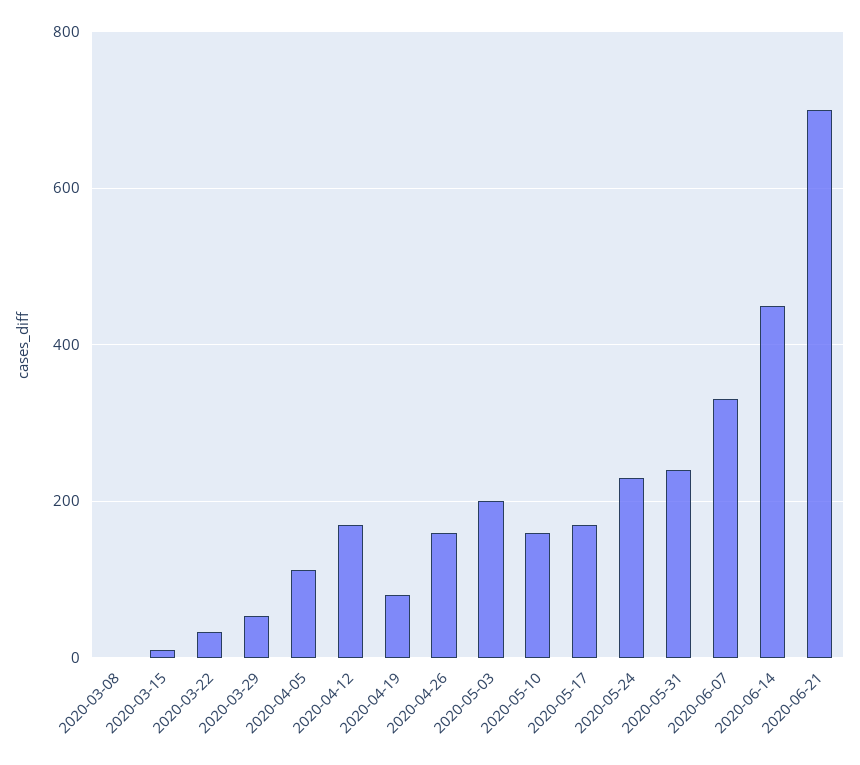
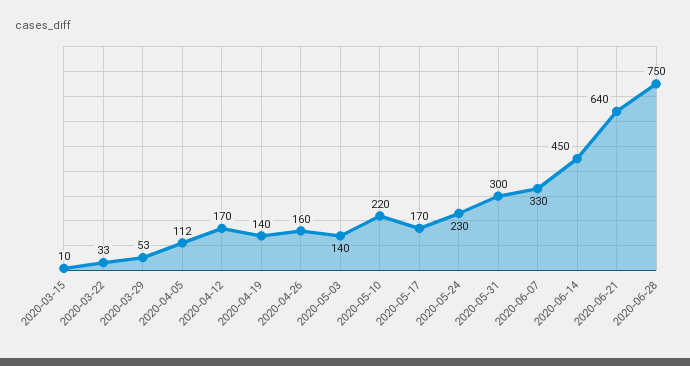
2020-03-08: 0 -> none
2020-04-19: 80 -> 140
2020-05-03: 200 -> 140
2020-05-10: 160 -> 220
2020-05-31: 240 -> 300
2020-06-21: 700 -> 640
2020-06-28: none -> 750

